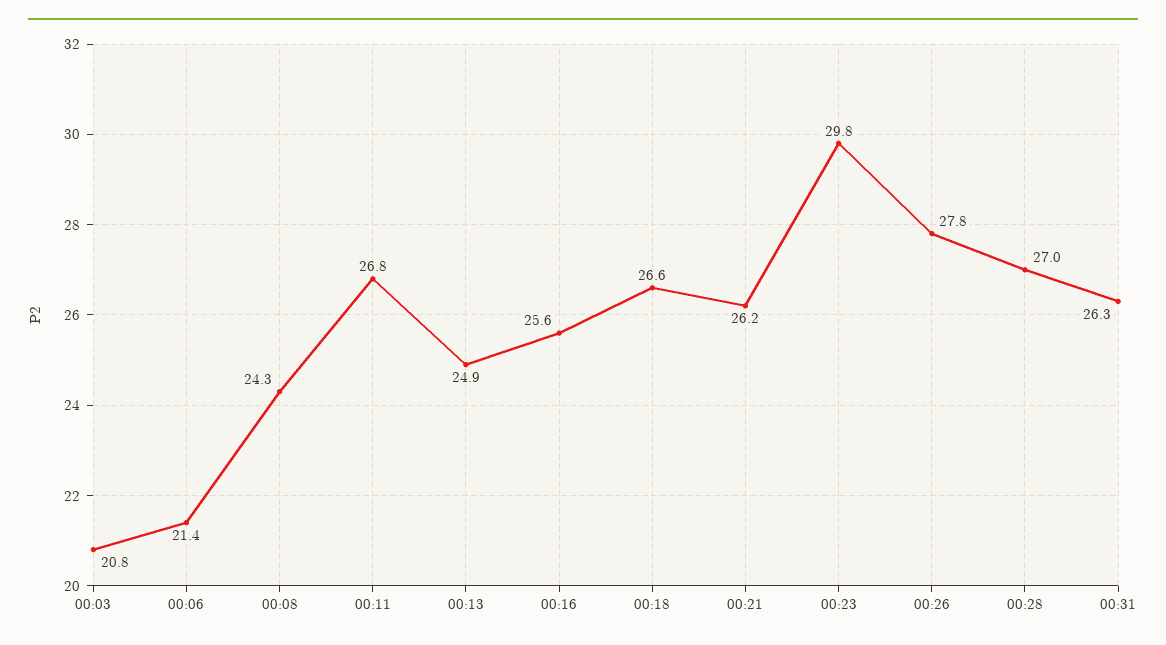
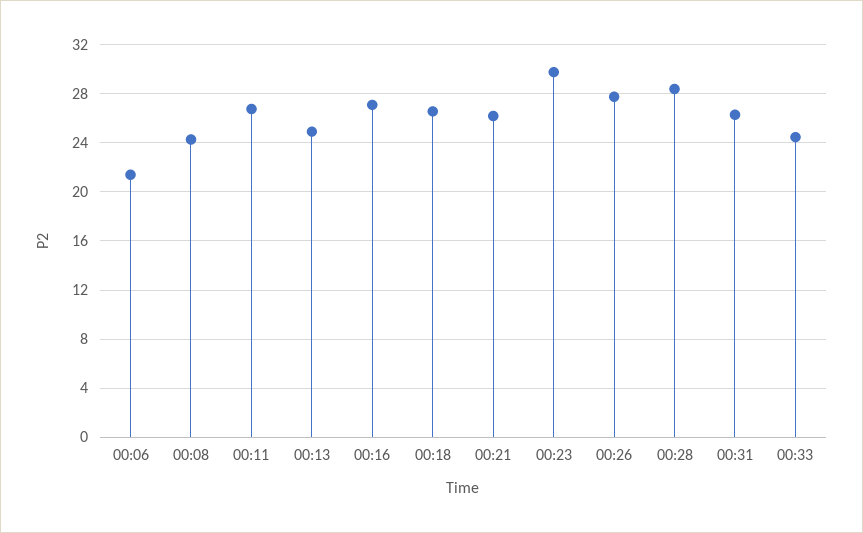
00:03: 20.8 -> none
00:16: 25.6 -> 27
00:28: 27 -> 28.5
00:33: none -> 24.5

